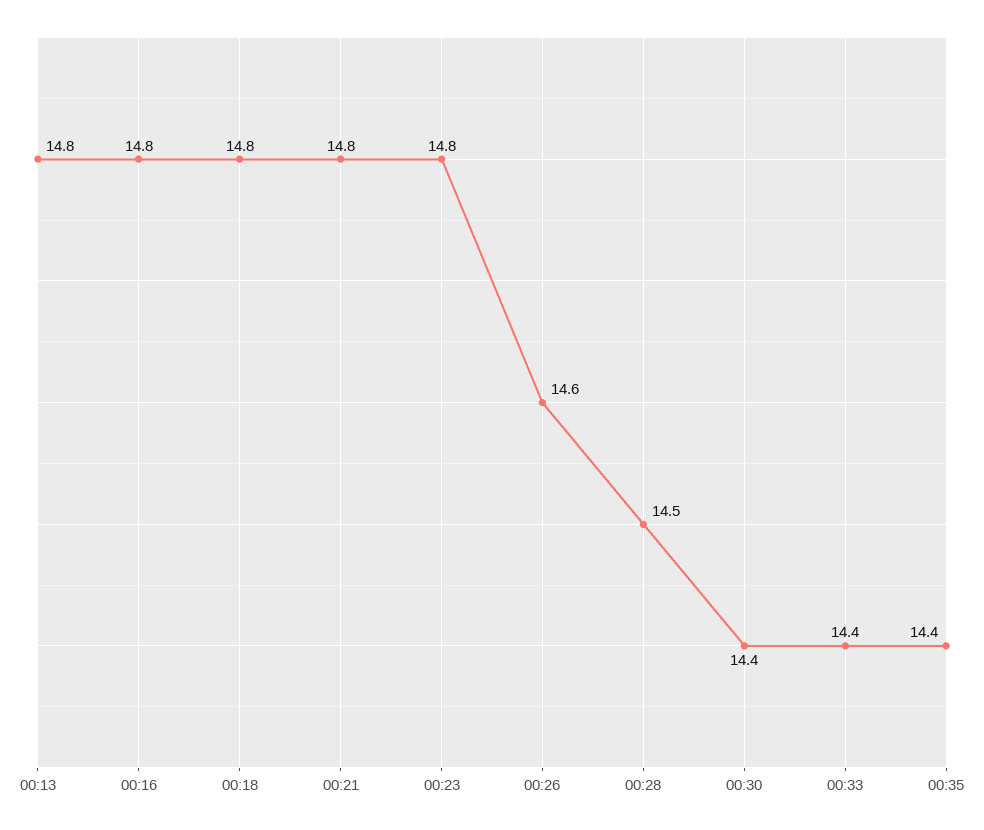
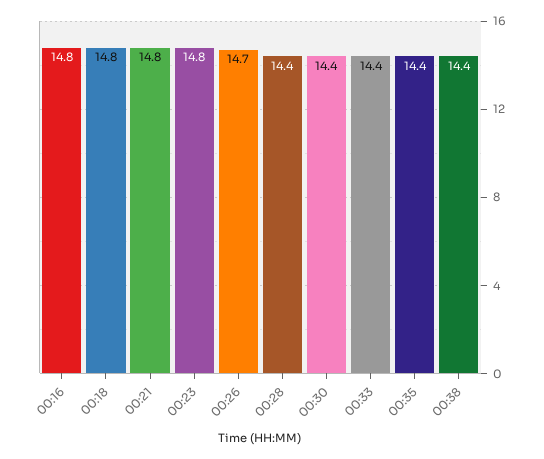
00:13: 14.8 -> none
00:26: 14.6 -> 14.7
00:28: 14.5 -> 14.4
00:38: none -> 14.4

